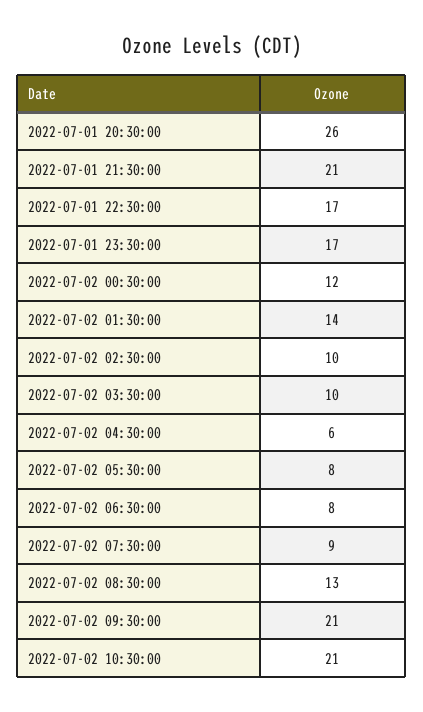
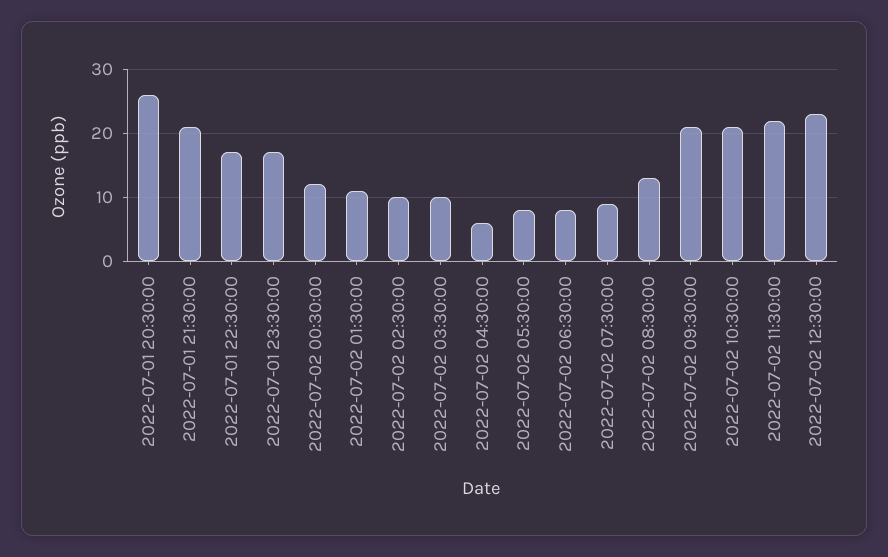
2022-07-02 01:30:00: 14 -> 11
2022-07-02 11:30:00: none -> 22
2022-07-02 12:30:00: none -> 23

